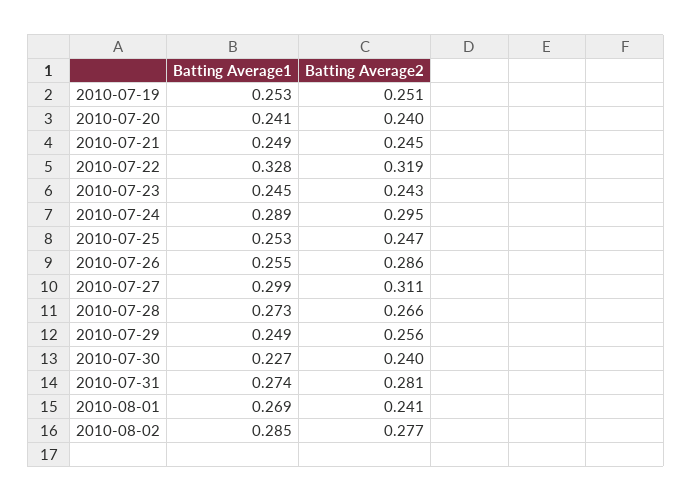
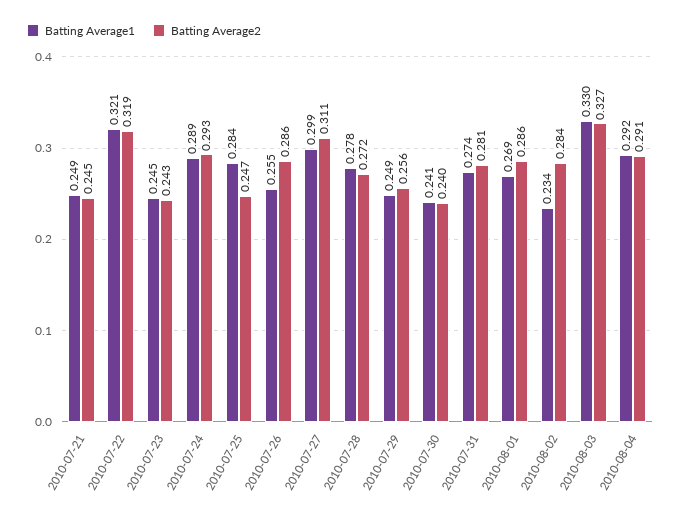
Batting Average1, 2010-07-19: 0.253 -> none
Batting Average2, 2010-07-19: 0.251 -> none
Batting Average1, 2010-07-20: 0.241 -> none
Batting Average2, 2010-07-20: 0.24 -> none
Batting Average1, 2010-07-22: 0.328 -> 0.321
Batting Average2, 2010-07-24: 0.295 -> 0.293
Batting Average1, 2010-07-25: 0.253 -> 0.284
Batting Average1, 2010-07-28: 0.273 -> 0.278
Batting Average2, 2010-07-28: 0.266 -> 0.272
Batting Average1, 2010-07-30: 0.227 -> 0.241
Batting Average2, 2010-08-01: 0.241 -> 0.286
Batting Average1, 2010-08-02: 0.285 -> 0.234
Batting Average2, 2010-08-02: 0.277 -> 0.284
Batting Average1, 2010-08-03: none -> 0.33
Batting Average2, 2010-08-03: none -> 0.327
Batting Average1, 2010-08-04: none -> 0.292
Batting Average2, 2010-08-04: none -> 0.291

